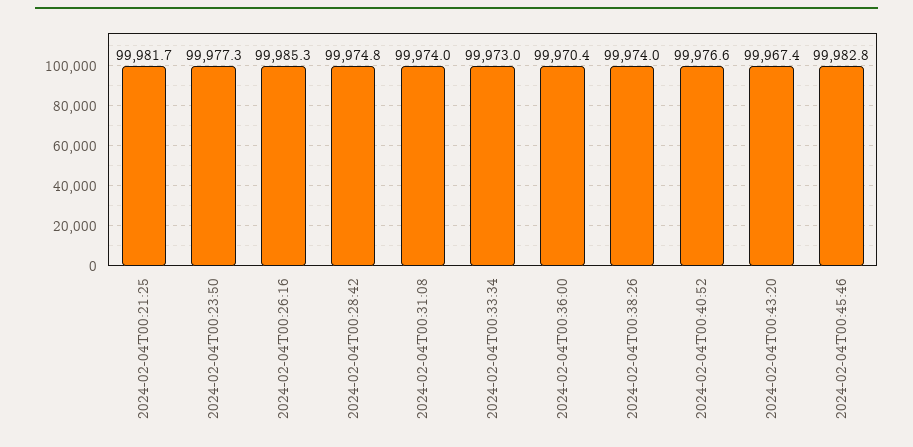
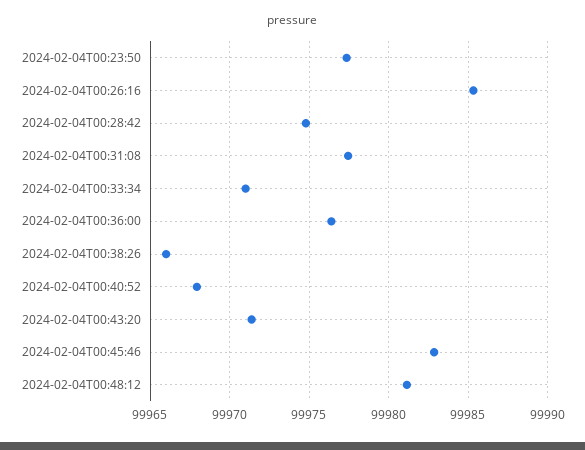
2024-02-04T00:21:25: 99981.7 -> none
2024-02-04T00:31:08: 99974 -> 99977.5
2024-02-04T00:33:34: 99973 -> 99971
2024-02-04T00:36:00: 99970.4 -> 99976.5
2024-02-04T00:38:26: 99974 -> 99966
2024-02-04T00:40:52: 99976.6 -> 99968
2024-02-04T00:43:20: 99967.4 -> 99971.5
2024-02-04T00:48:12: none -> 99981

